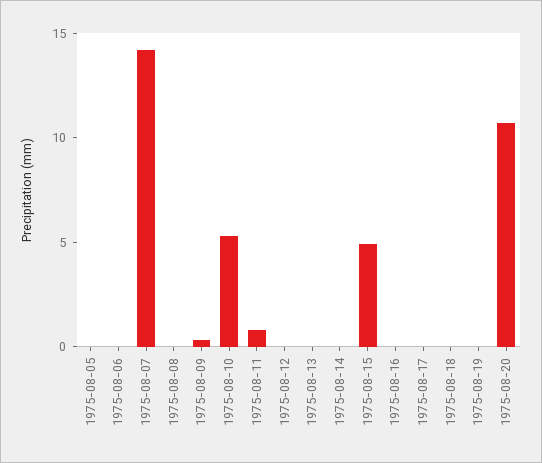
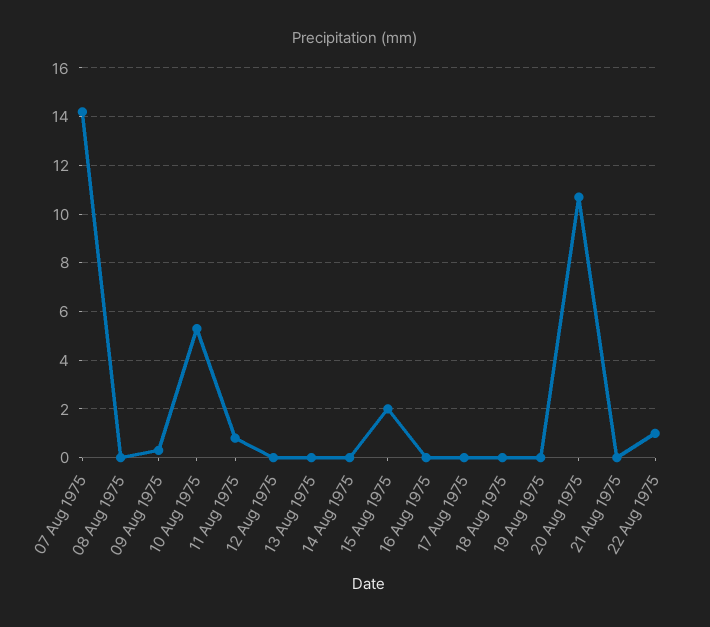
1975-08-05: 0 -> none
1975-08-06: 0 -> none
1975-08-15: 5 -> 2
21 Aug 1975: none -> 0
22 Aug 1975: none -> 1

